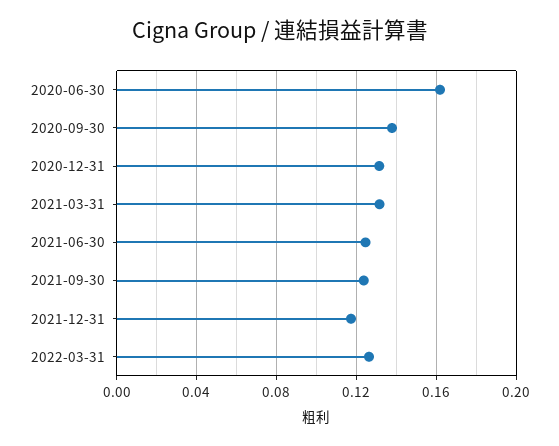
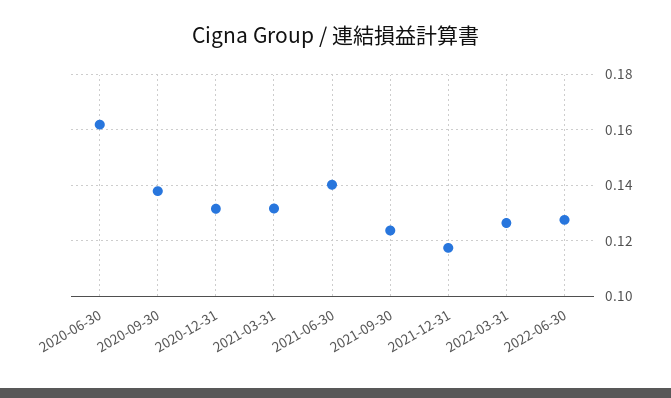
2021-06-30: 0.125 -> 0.14
2022-06-30: none -> 0.1275

